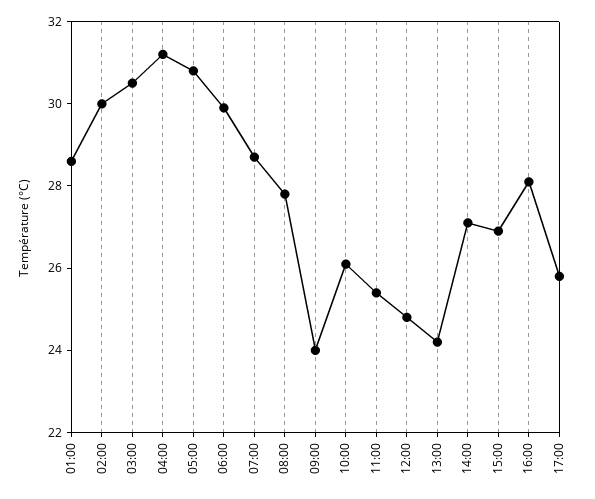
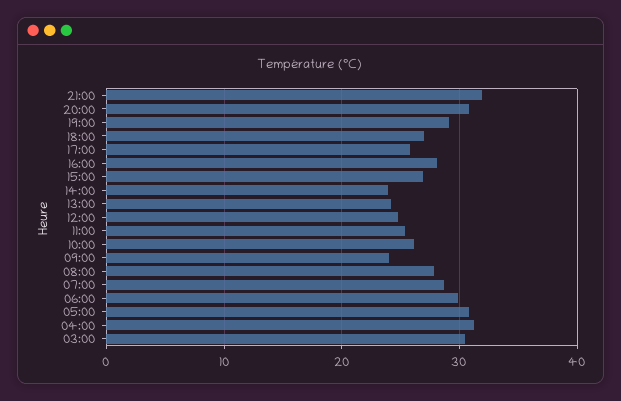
01:00: 28.5 -> none
02:00: 30 -> none
14:00: 27 -> 24
21:00: none -> 32
20:00: none -> 31
19:00: none -> 29
18:00: none -> 27

